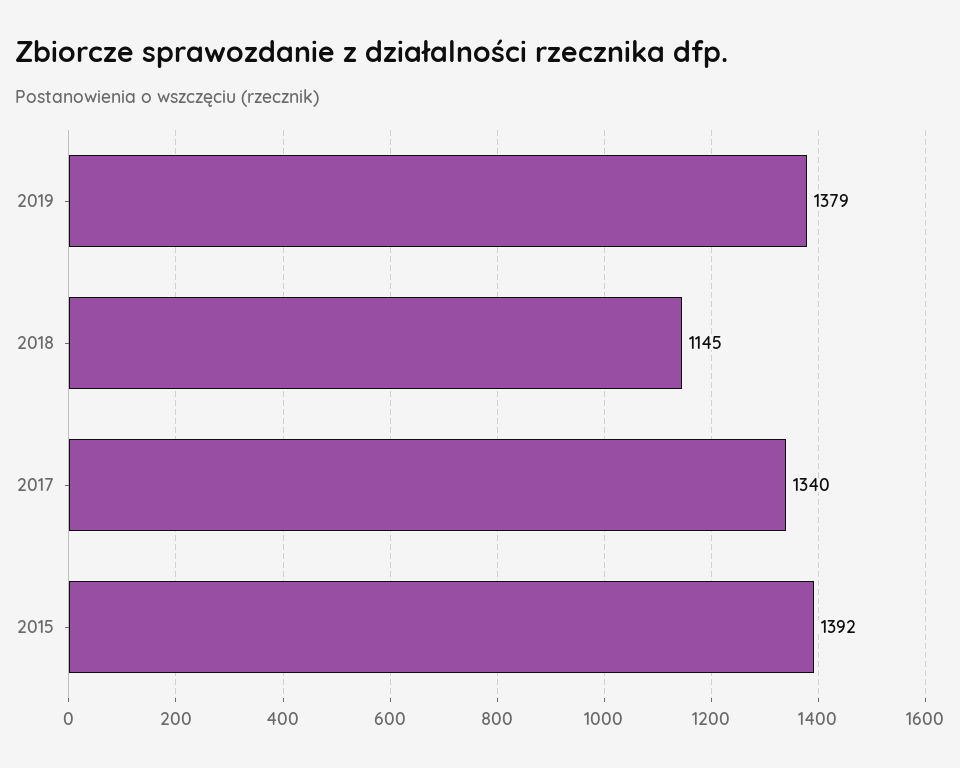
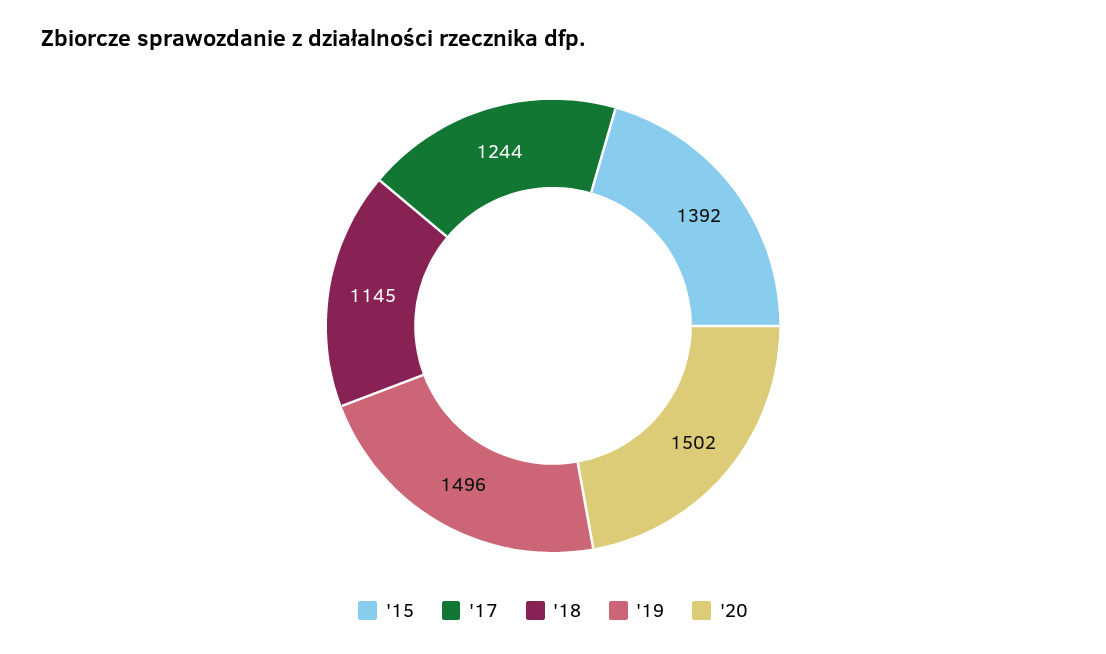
2019: 1379 -> 1496
2017: 1340 -> 1244
'20: none -> 1502

